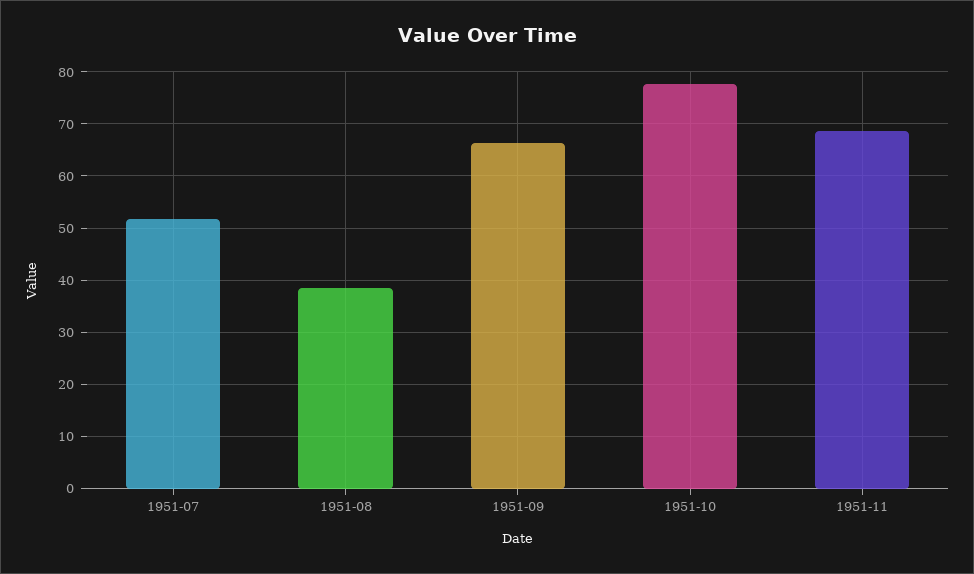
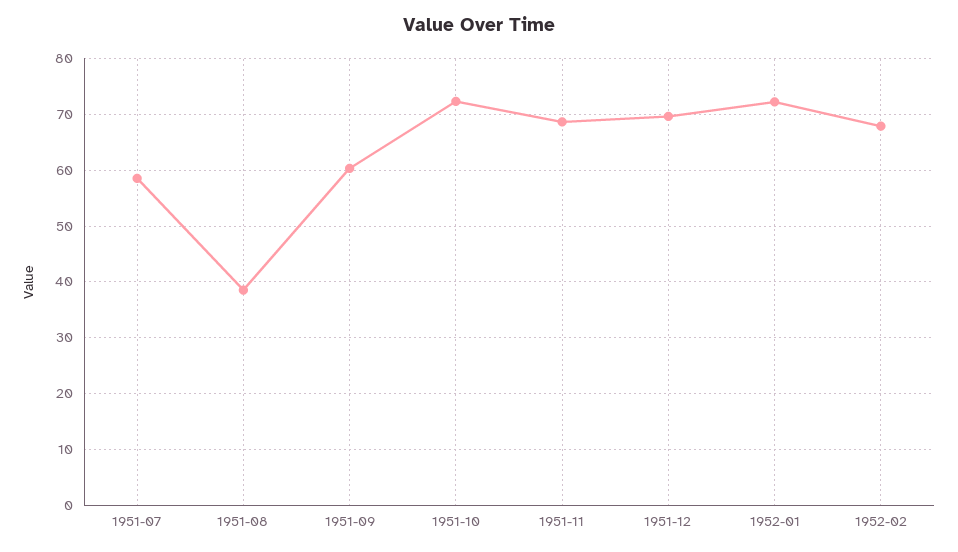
1951-07: 52 -> 58
1951-09: 66 -> 60
1951-10: 78 -> 72
1951-12: none -> 70
1952-01: none -> 72
1952-02: none -> 68

